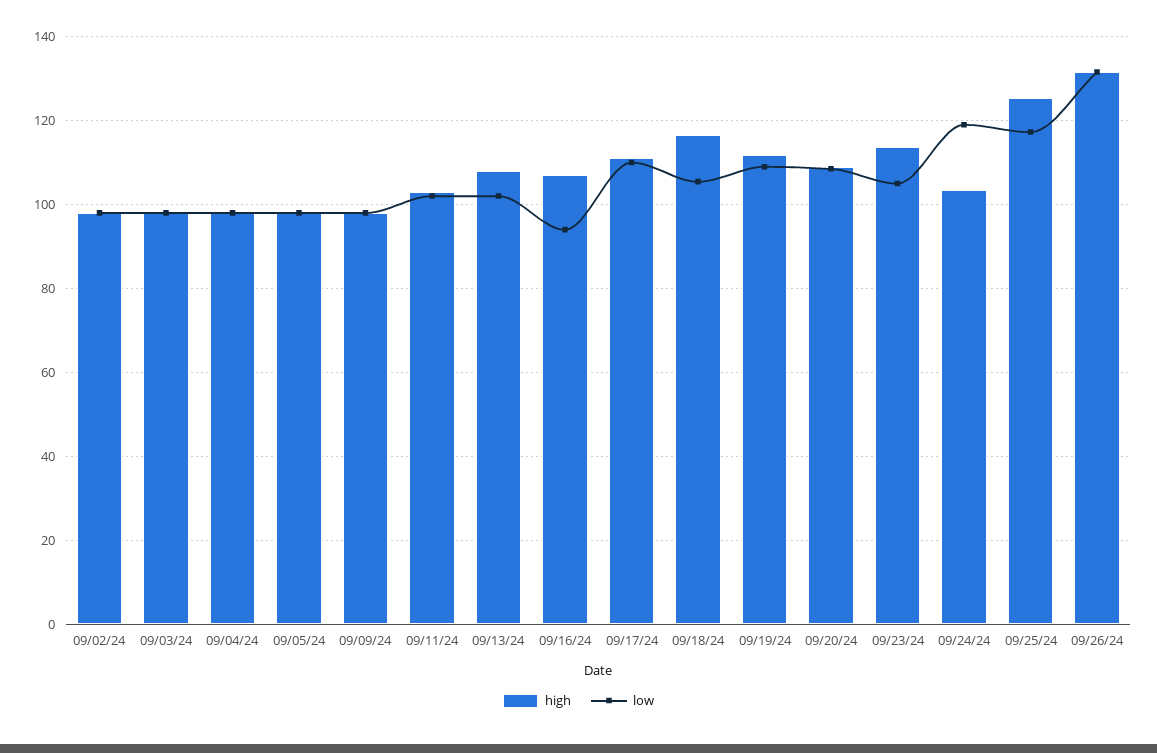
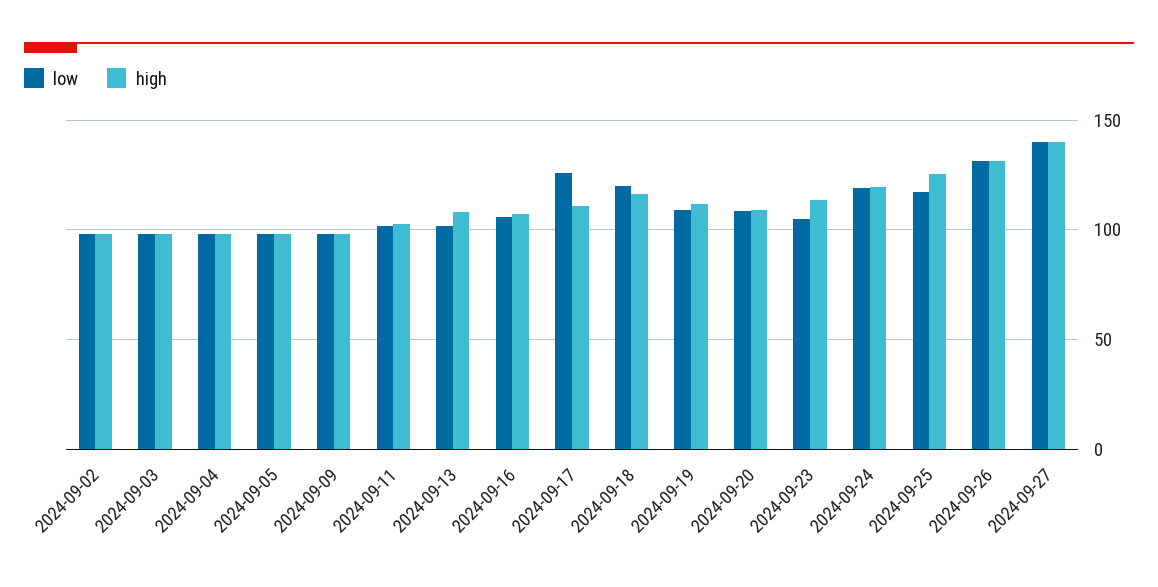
low, 09/16/24: 94 -> 105
low, 09/17/24: 110 -> 125
low, 09/18/24: 106 -> 120
high, 09/24/24: 104 -> 120
low, 2024-09-27: none -> 140
high, 2024-09-27: none -> 140

